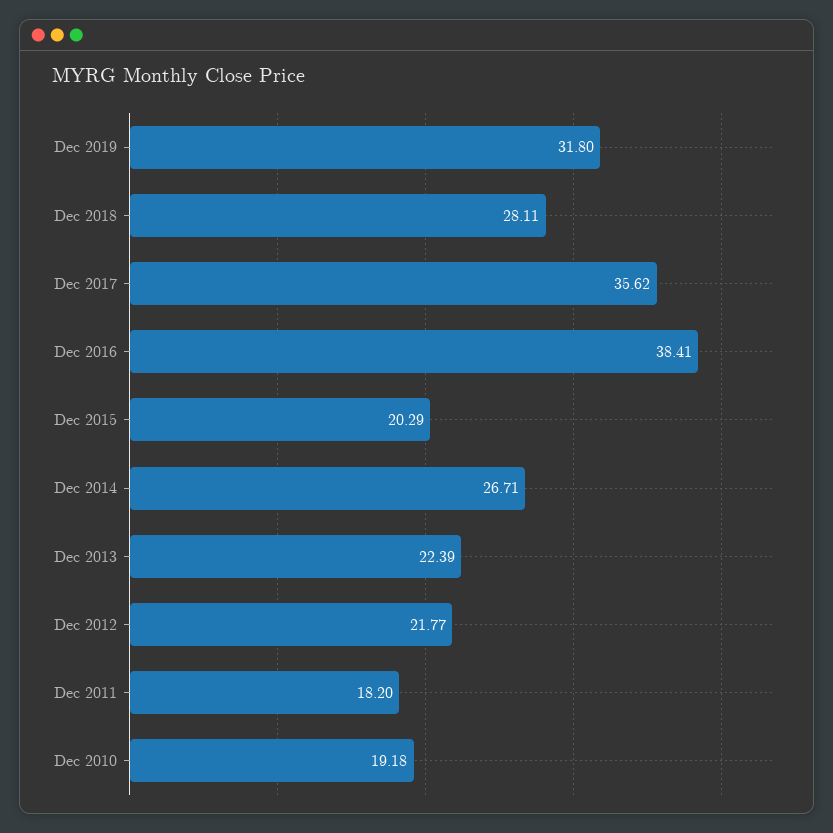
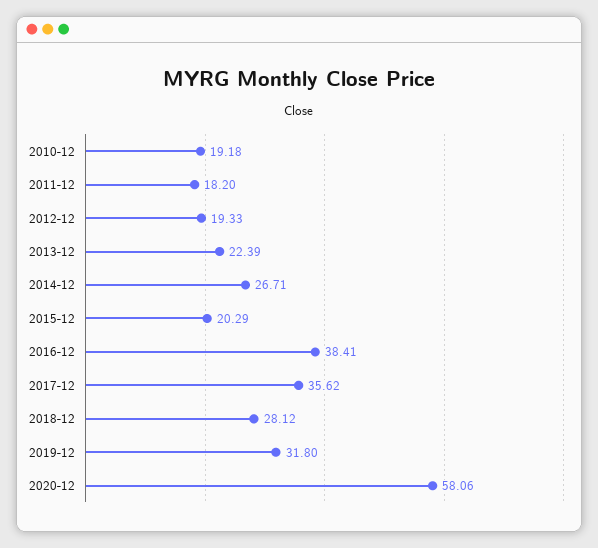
Dec 2018: 28.11 -> 28.12
Dec 2012: 21.77 -> 19.33
2020-12: none -> 58.06

